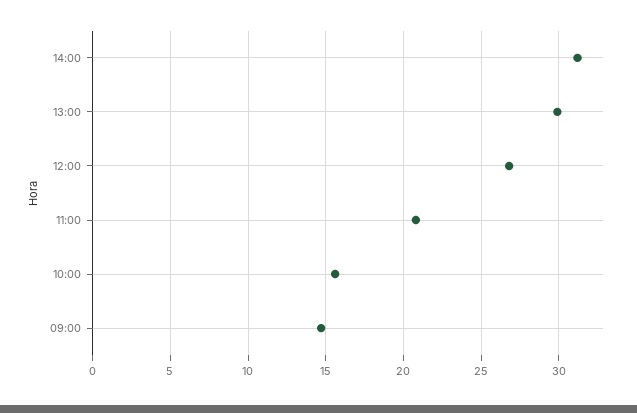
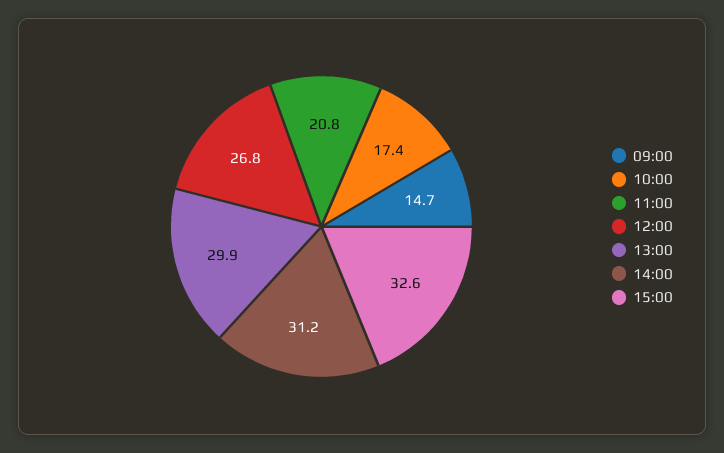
10:00: 15.5 -> 17.4
15:00: none -> 32.6

